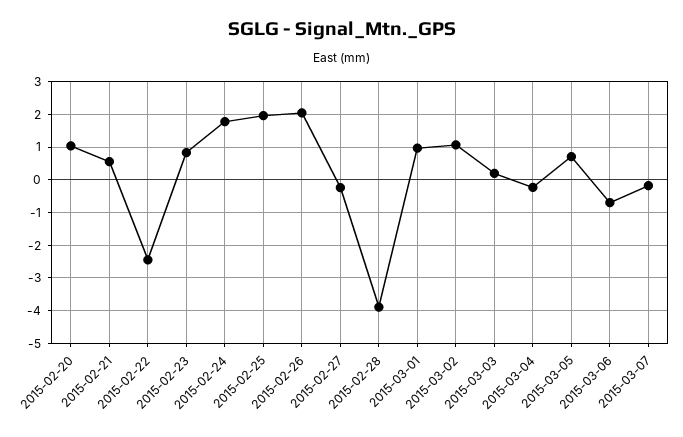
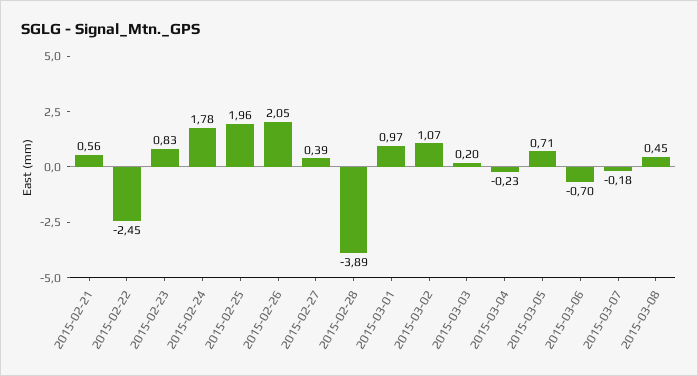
2015-02-20: 1 -> none
2015-02-27: -0.2 -> 0.39
2015-03-08: none -> 0.45

